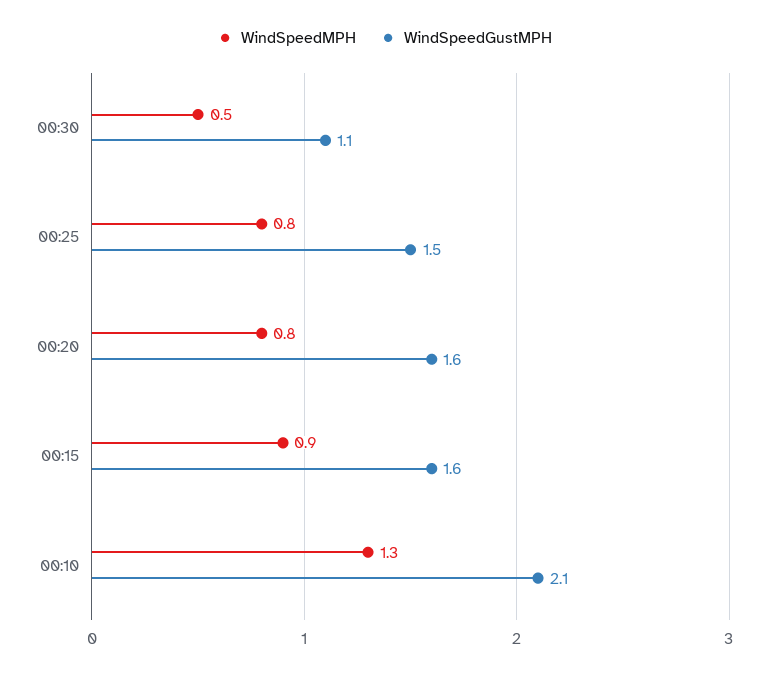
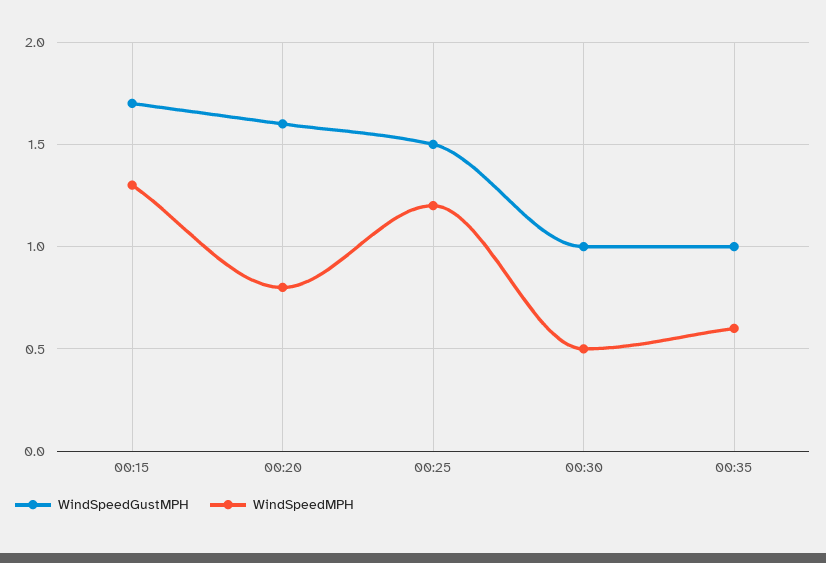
WindSpeedGustMPH, 00:30: 1.1 -> 1
WindSpeedMPH, 00:25: 0.8 -> 1.2
WindSpeedMPH, 00:15: 0.9 -> 1.3
WindSpeedGustMPH, 00:15: 1.6 -> 1.7
WindSpeedMPH, 00:10: 1.3 -> none
WindSpeedGustMPH, 00:10: 2.1 -> none
WindSpeedGustMPH, 00:35: none -> 1
WindSpeedMPH, 00:35: none -> 0.6

